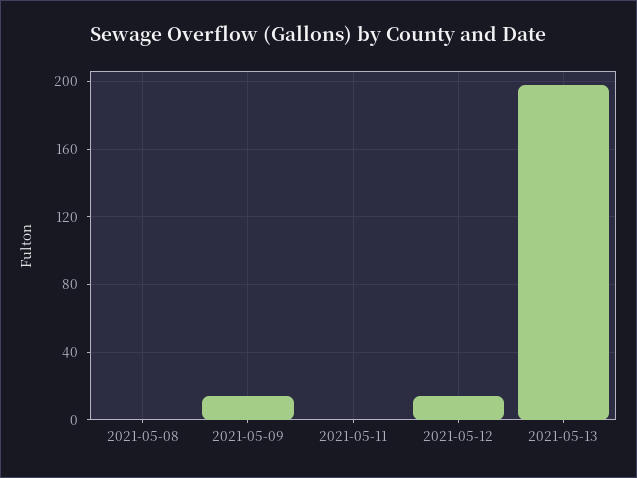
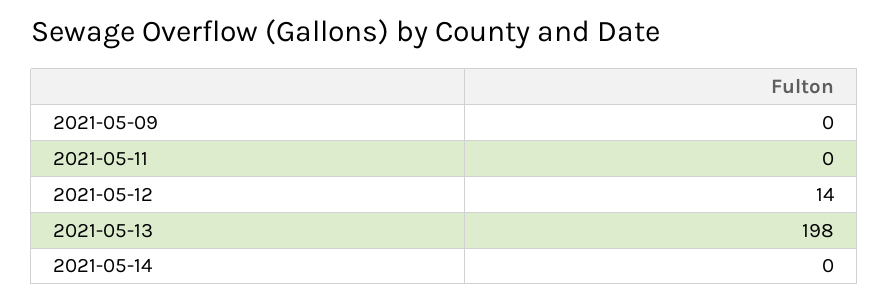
2021-05-08: 0 -> none
2021-05-09: 15 -> 0
2021-05-14: none -> 0

